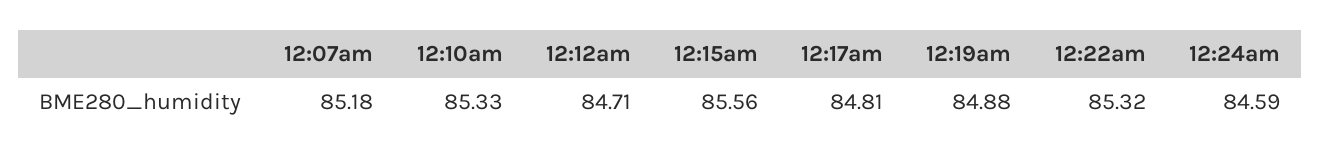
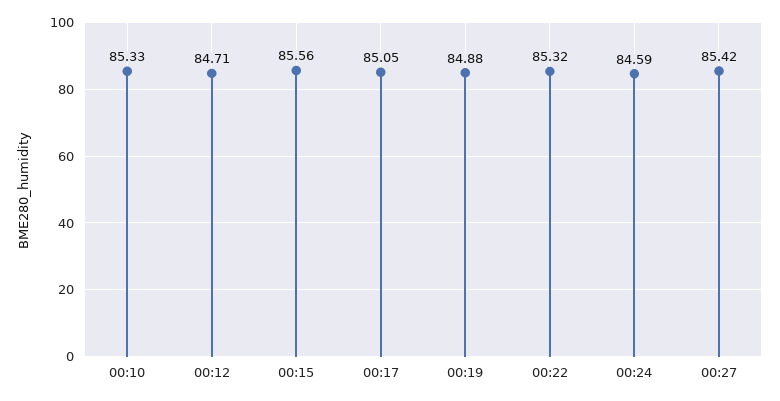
12:07am: 85.18 -> none
12:17am: 84.81 -> 85.05
00:27: none -> 85.42

